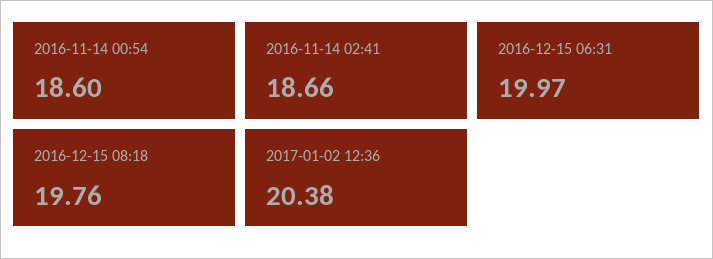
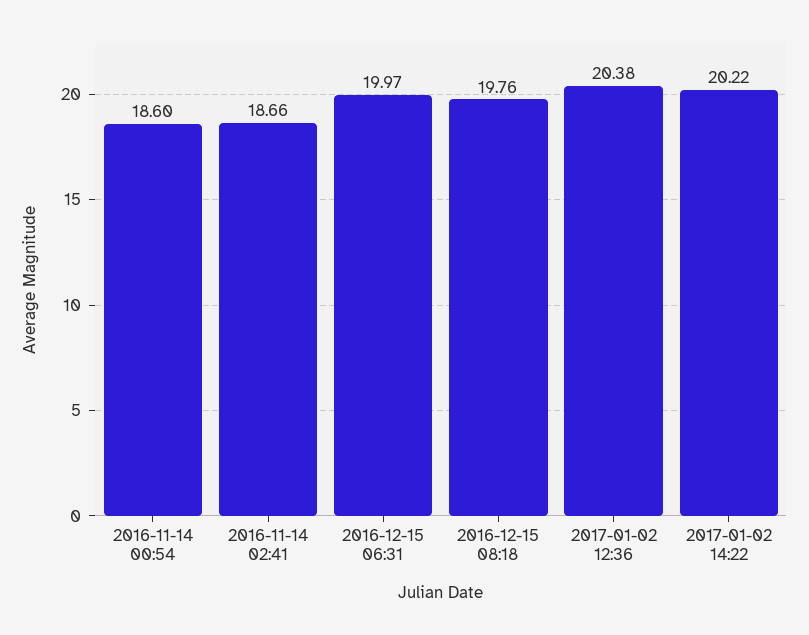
2017-01-02 14:22: none -> 20.22

